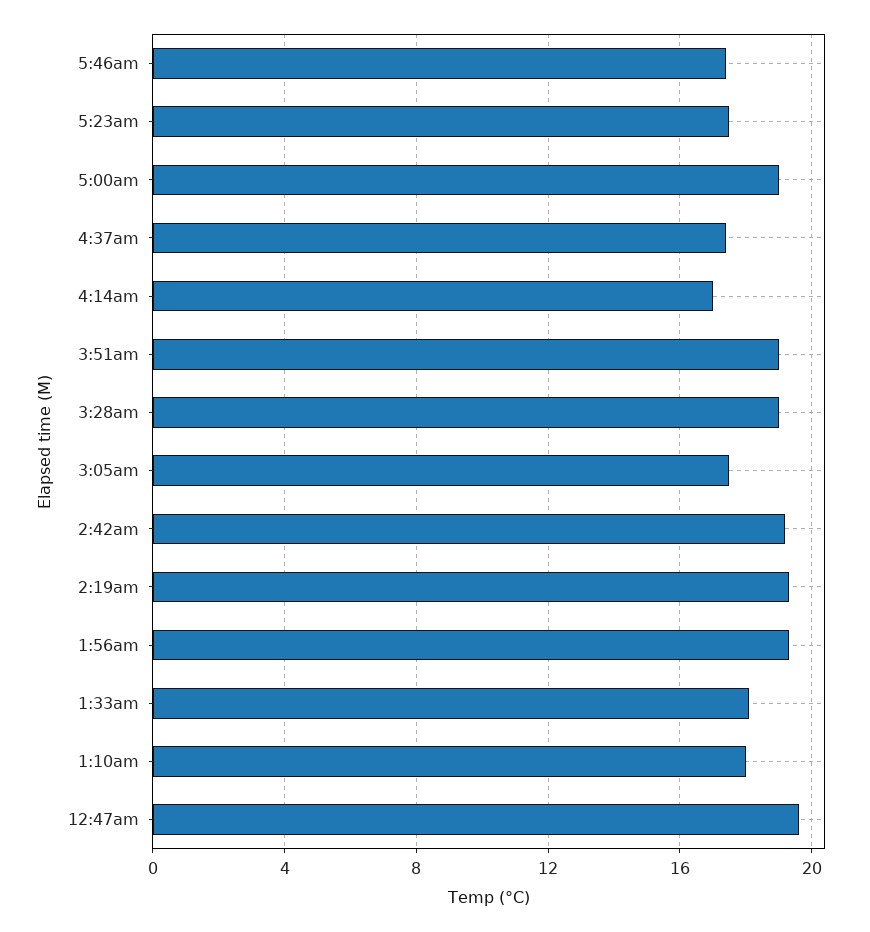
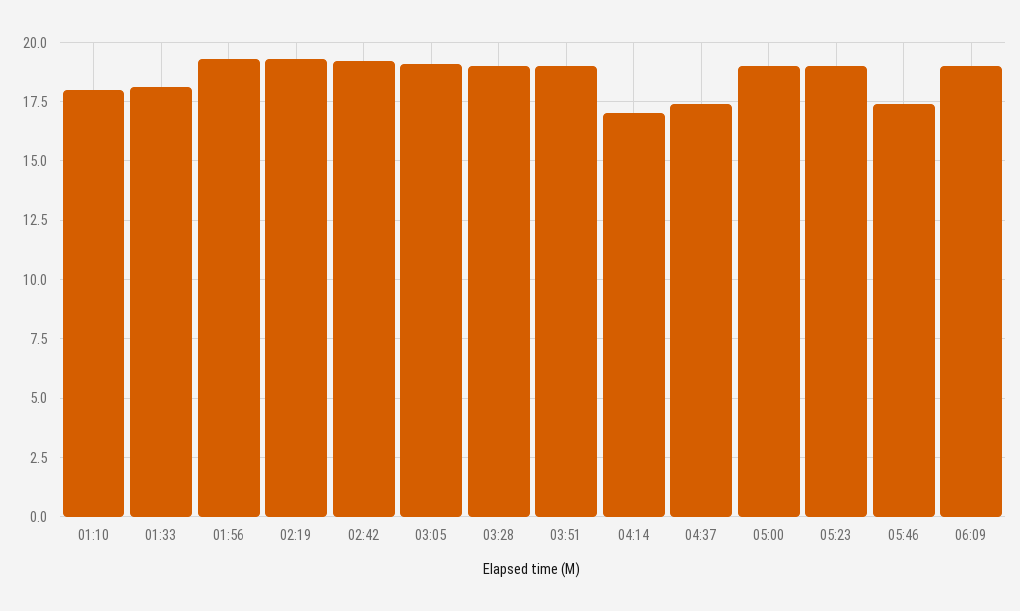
5:23am: 17.5 -> 19
3:05am: 17.5 -> 19
12:47am: 19.5 -> none
06:09: none -> 19

